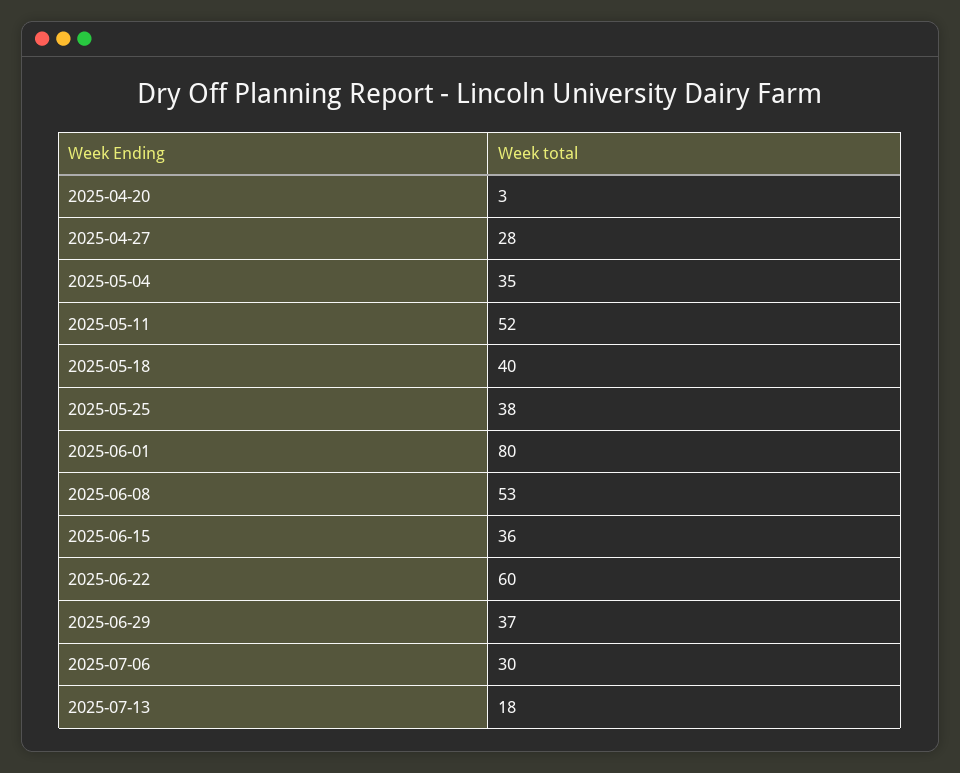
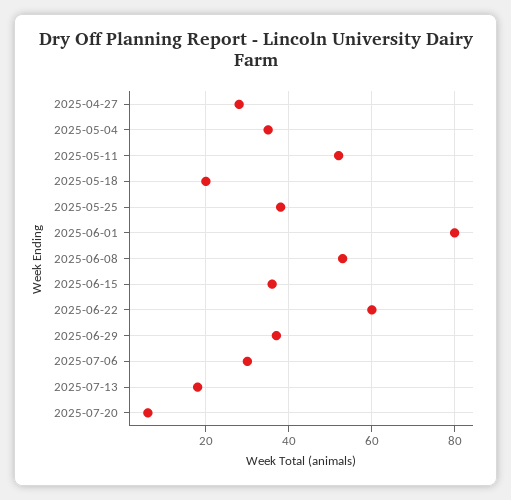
2025-04-20: 3 -> none
2025-05-18: 40 -> 20
2025-07-20: none -> 5

